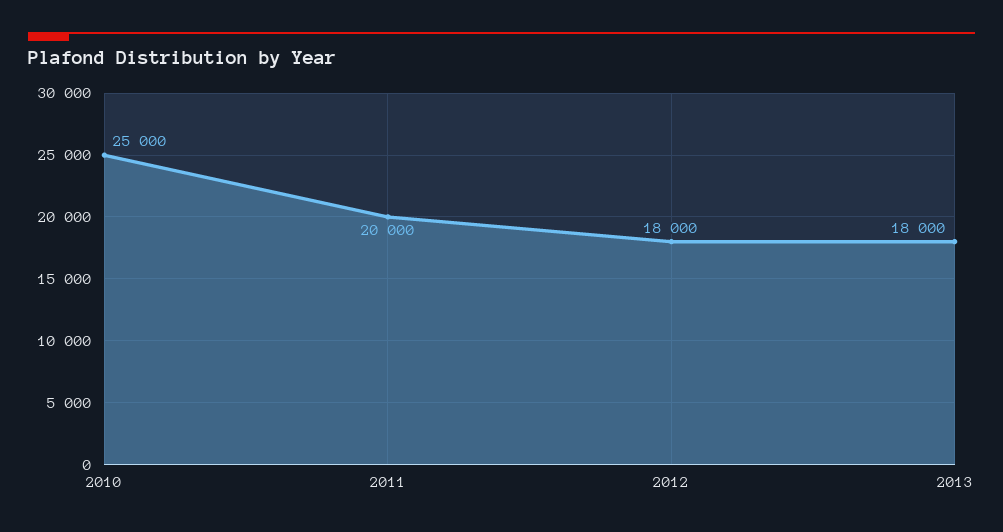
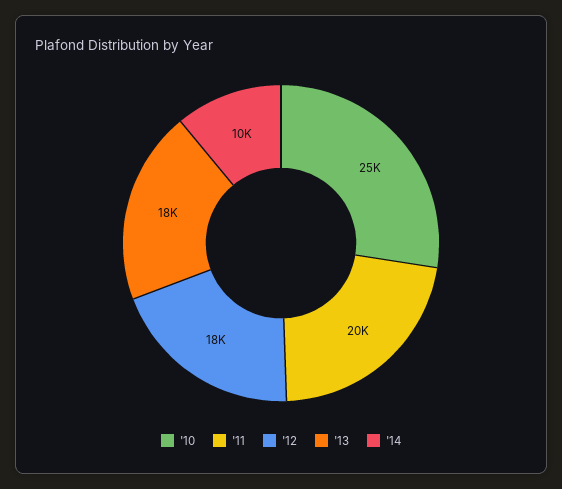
'14: none -> 10000

